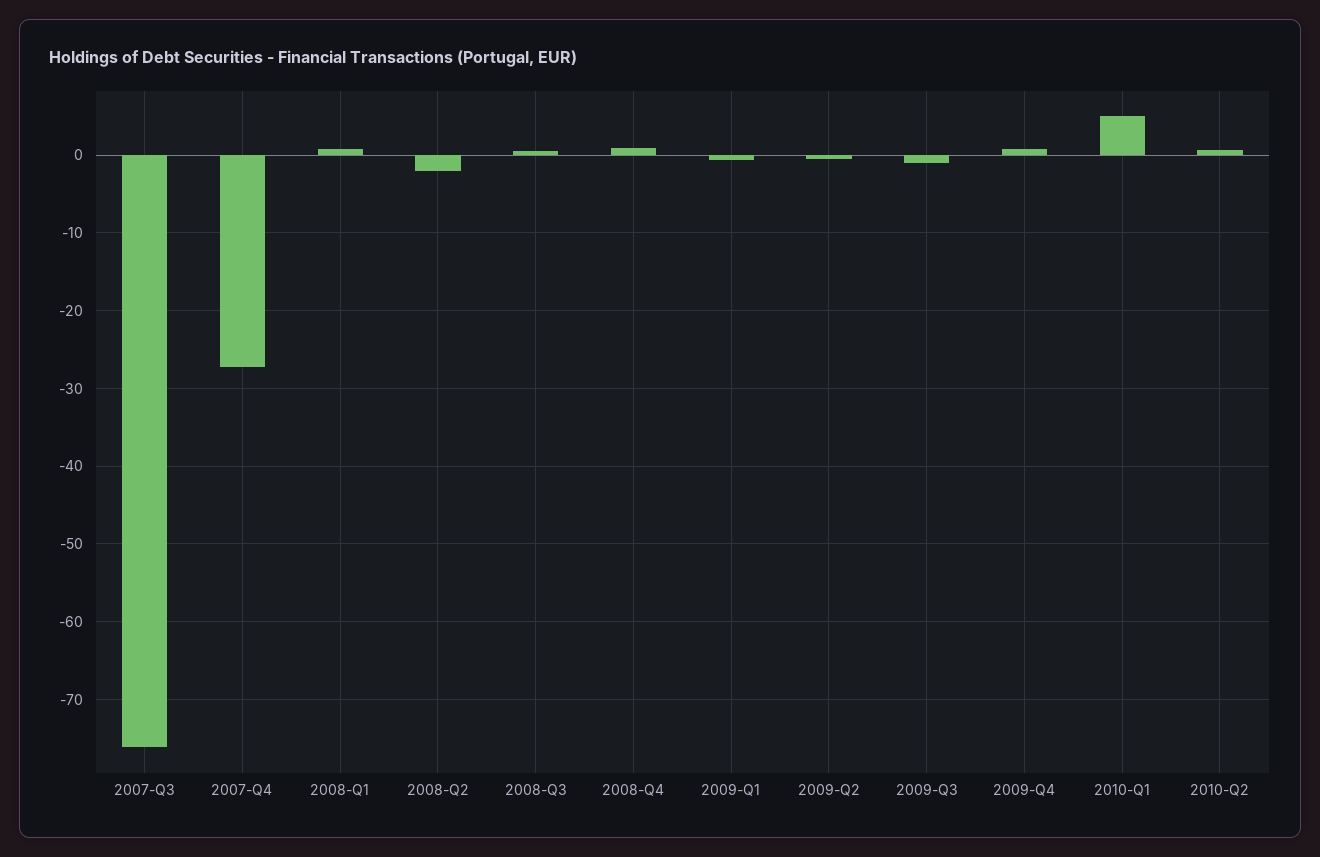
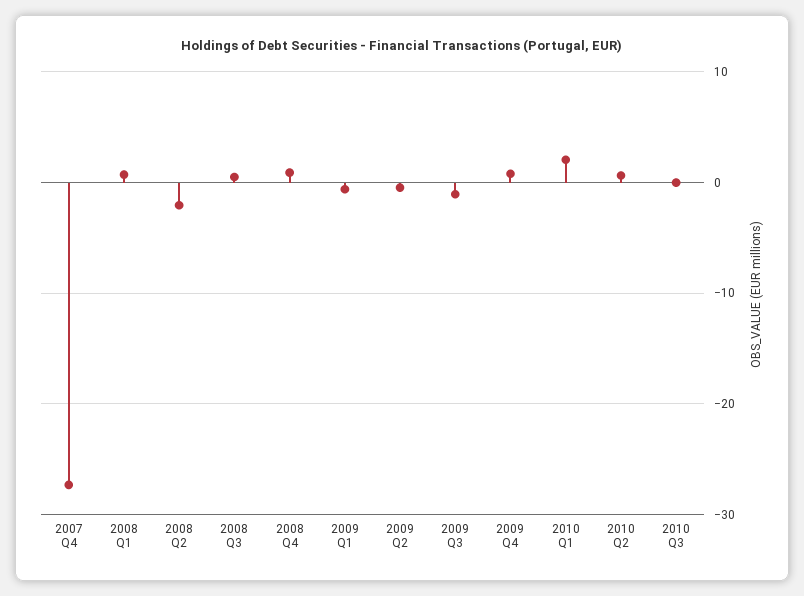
2007-Q3: -76 -> none
2010-Q1: 5 -> 2
2010 Q3: none -> 0

